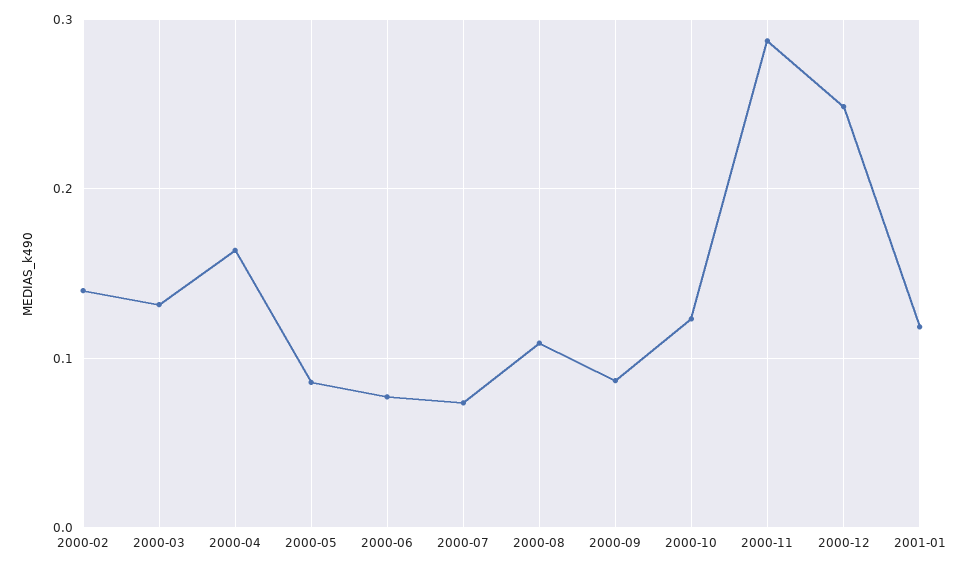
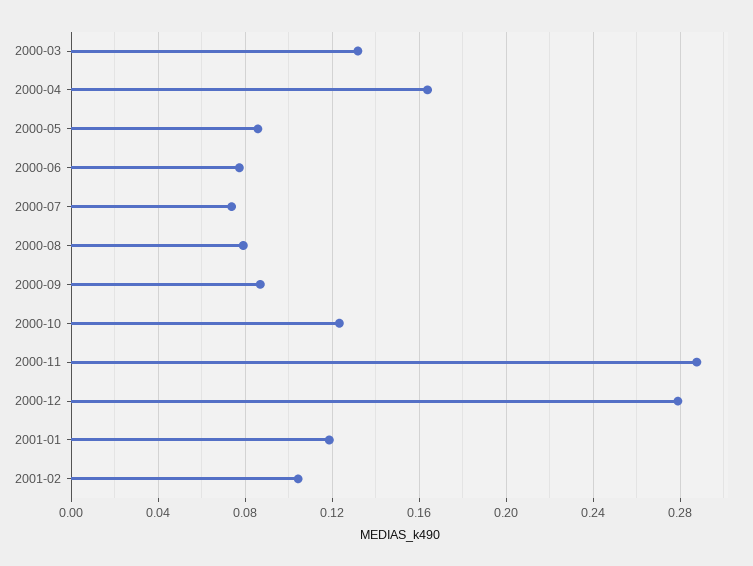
2000-02: 0.14 -> none
2000-08: 0.11 -> 0.08
2000-12: 0.25 -> 0.28
2001-02: none -> 0.105

